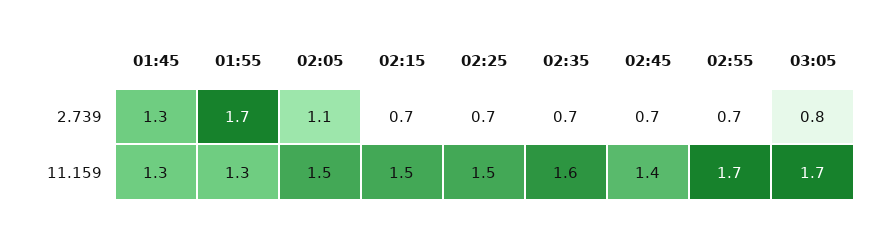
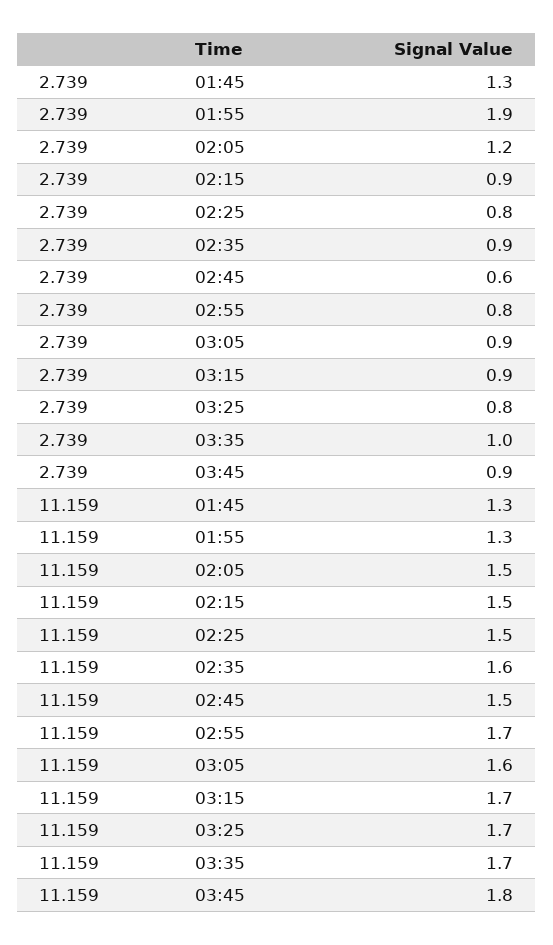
01:55, 2.739: 1.7 -> 1.9
02:05, 2.739: 1.1 -> 1.2
02:15, 2.739: 0.7 -> 0.9
02:25, 2.739: 0.7 -> 0.8
02:35, 2.739: 0.7 -> 0.9
02:45, 2.739: 0.7 -> 0.6
02:55, 2.739: 0.7 -> 0.8
03:05, 2.739: 0.8 -> 0.9
02:45, 11.159: 1.4 -> 1.5
03:05, 11.159: 1.7 -> 1.6
03:15, 2.739: none -> 0.9
03:25, 2.739: none -> 0.8
03:35, 2.739: none -> 1
03:45, 2.739: none -> 0.9
03:15, 11.159: none -> 1.7
03:25, 11.159: none -> 1.7
03:35, 11.159: none -> 1.7
03:45, 11.159: none -> 1.8

